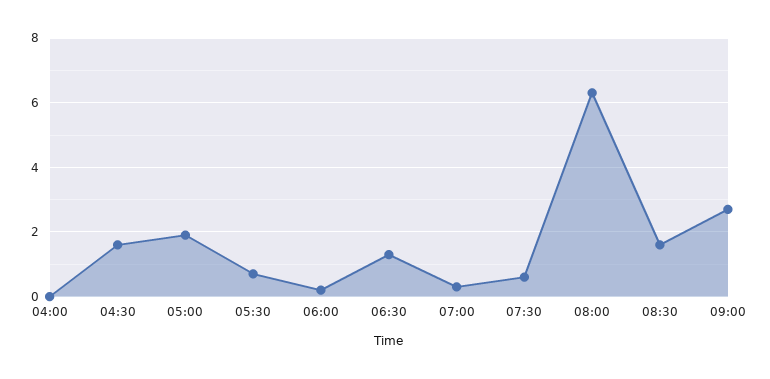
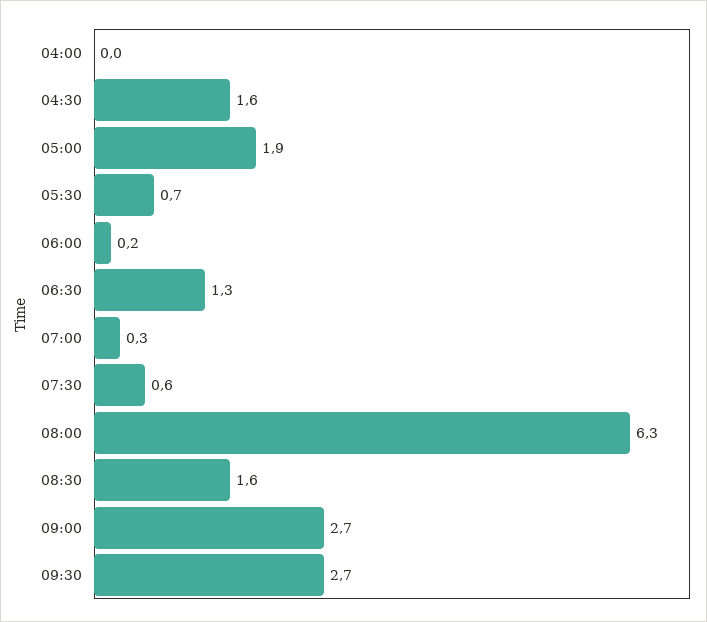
09:30: none -> 2.7

